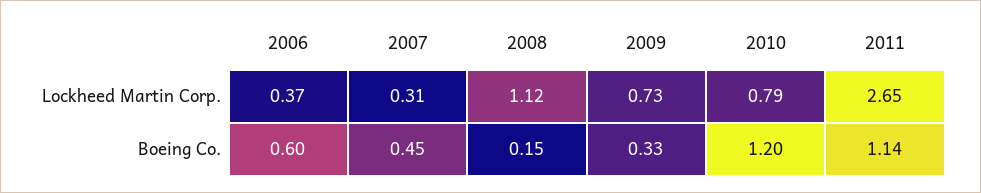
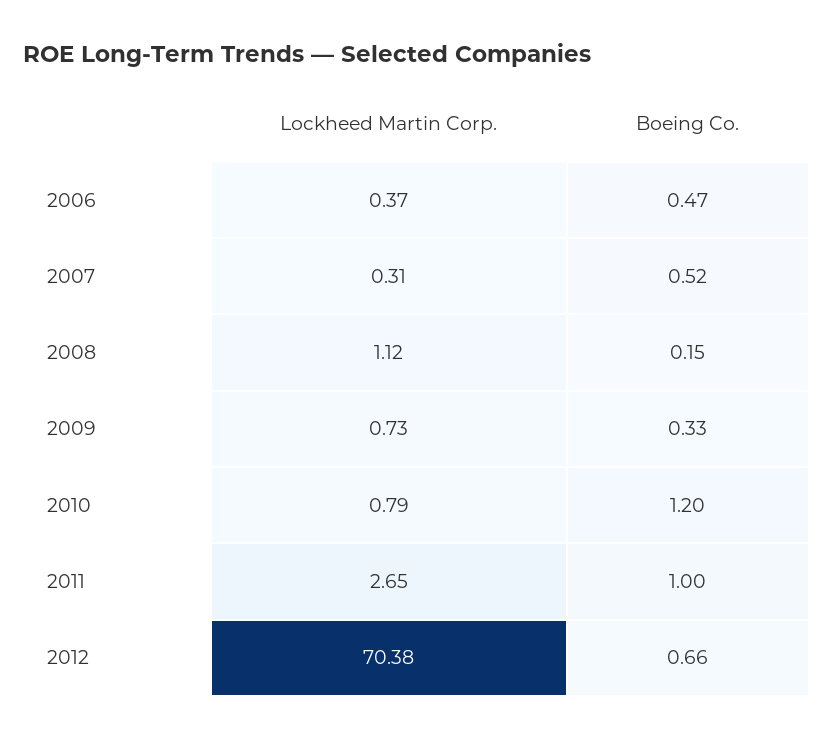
2006, Boeing Co.: 0.6 -> 0.47
2007, Boeing Co.: 0.45 -> 0.52
2011, Boeing Co.: 1.14 -> 1
2012, Lockheed Martin Corp.: none -> 70.38
2012, Boeing Co.: none -> 0.66

